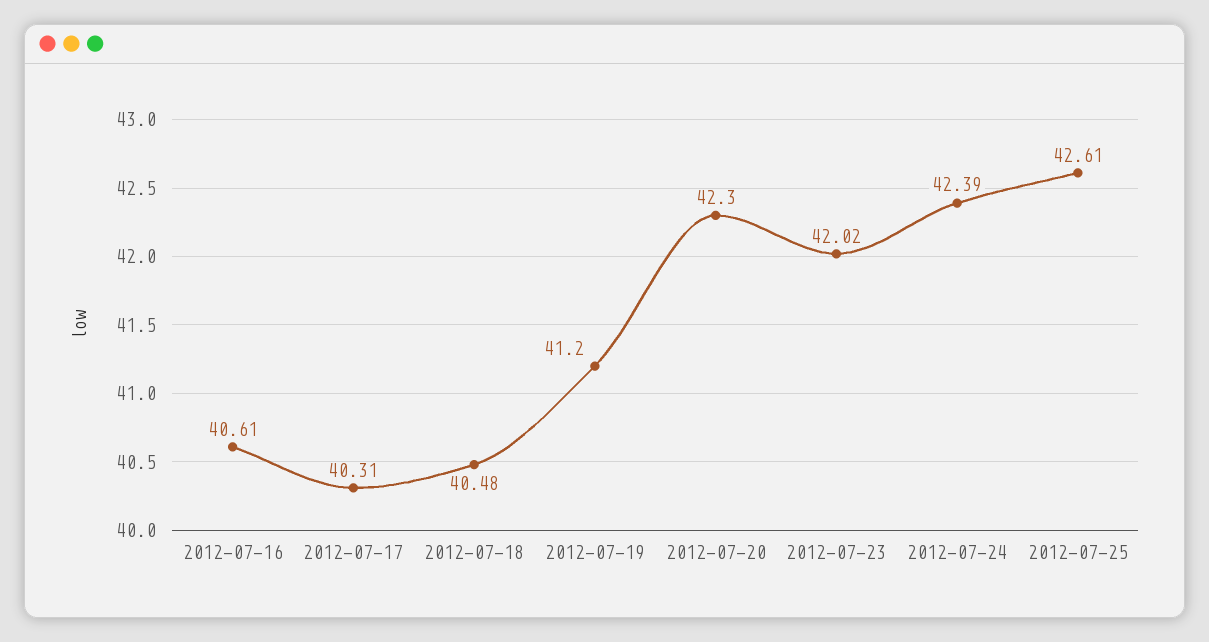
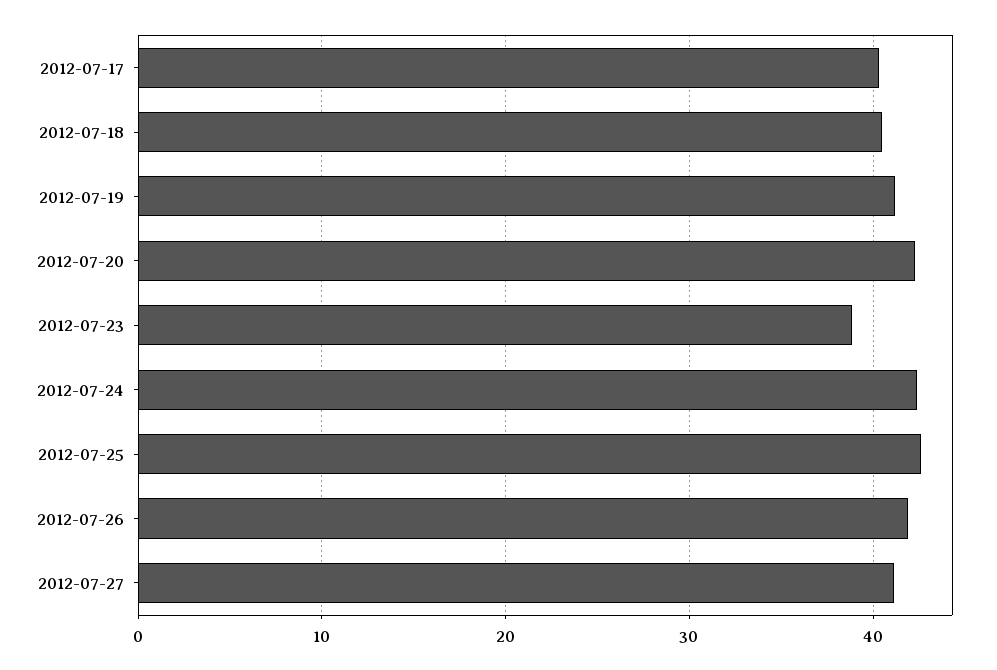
2012-07-16: 40.61 -> none
2012-07-23: 42.02 -> 39
2012-07-26: none -> 42
2012-07-27: none -> 41

